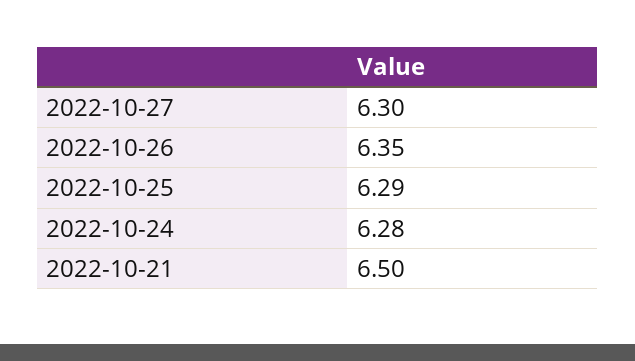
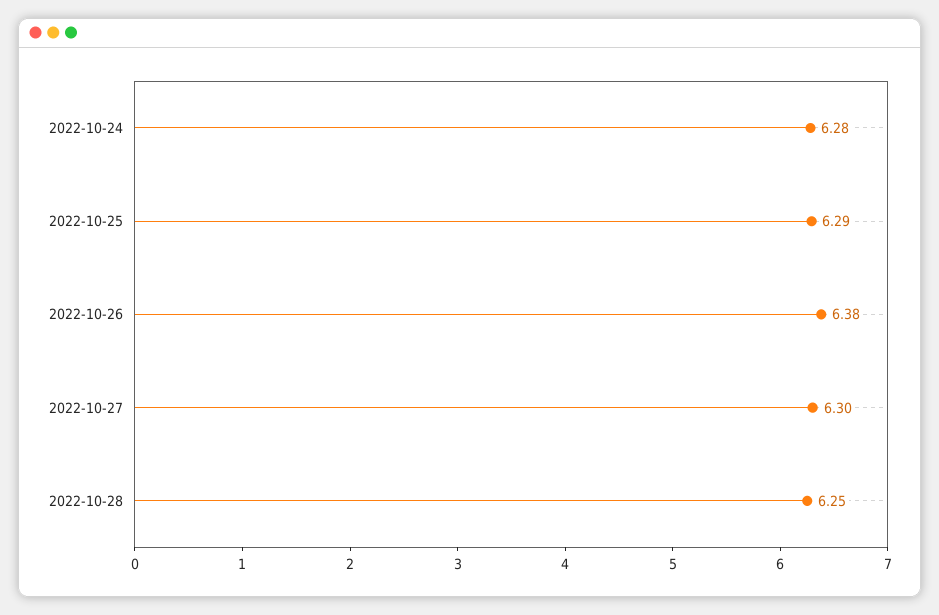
2022-10-26: 6.35 -> 6.38
2022-10-21: 6.5 -> none
2022-10-28: none -> 6.25

